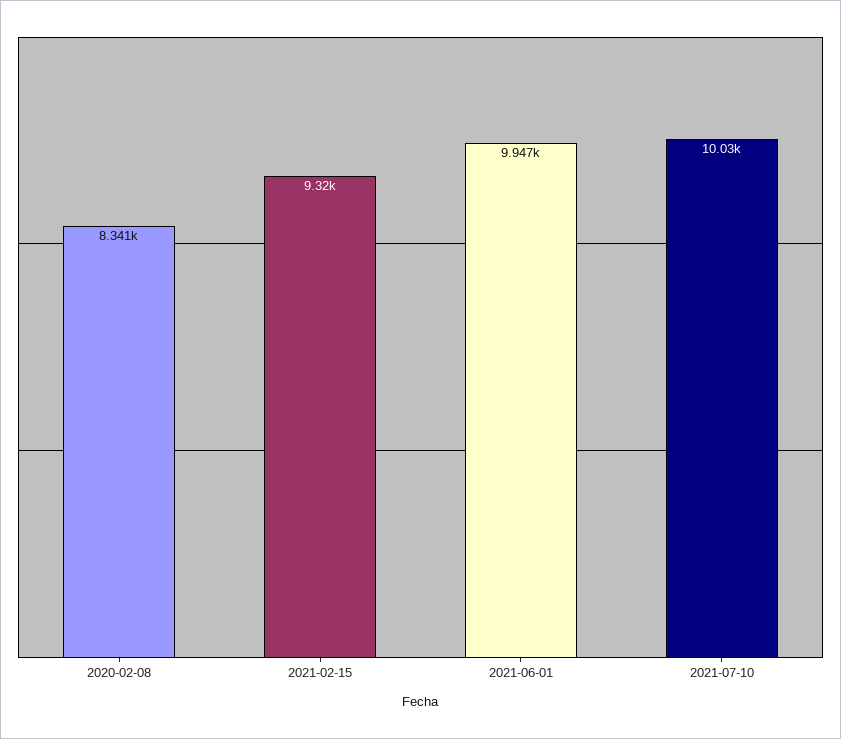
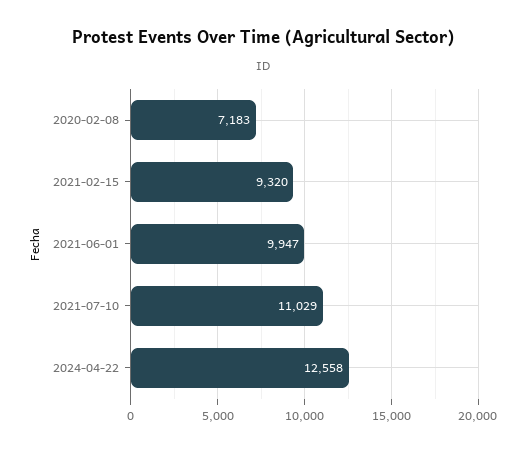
2020-02-08: 8341 -> 7183
2021-07-10: 10030 -> 11029
2024-04-22: none -> 12558

